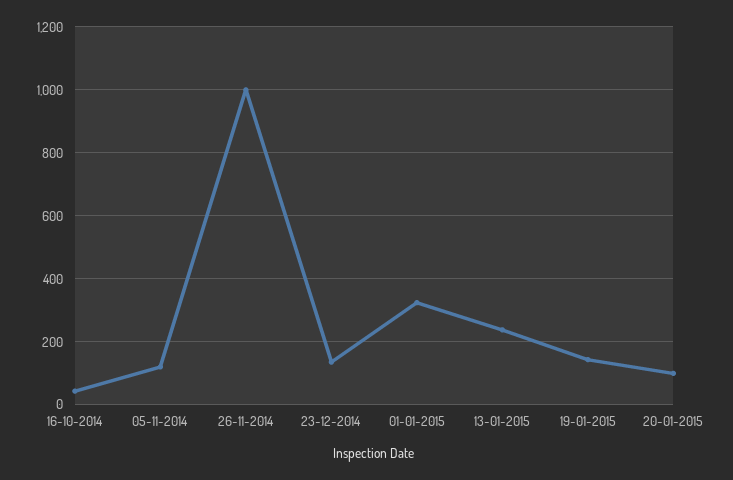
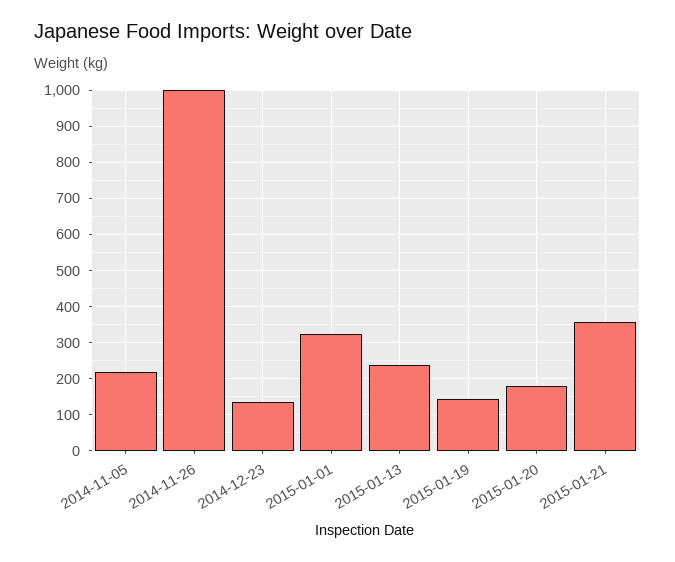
16-10-2014: 40 -> none
05-11-2014: 120 -> 220
20-01-2015: 100 -> 180
2015-01-21: none -> 360

